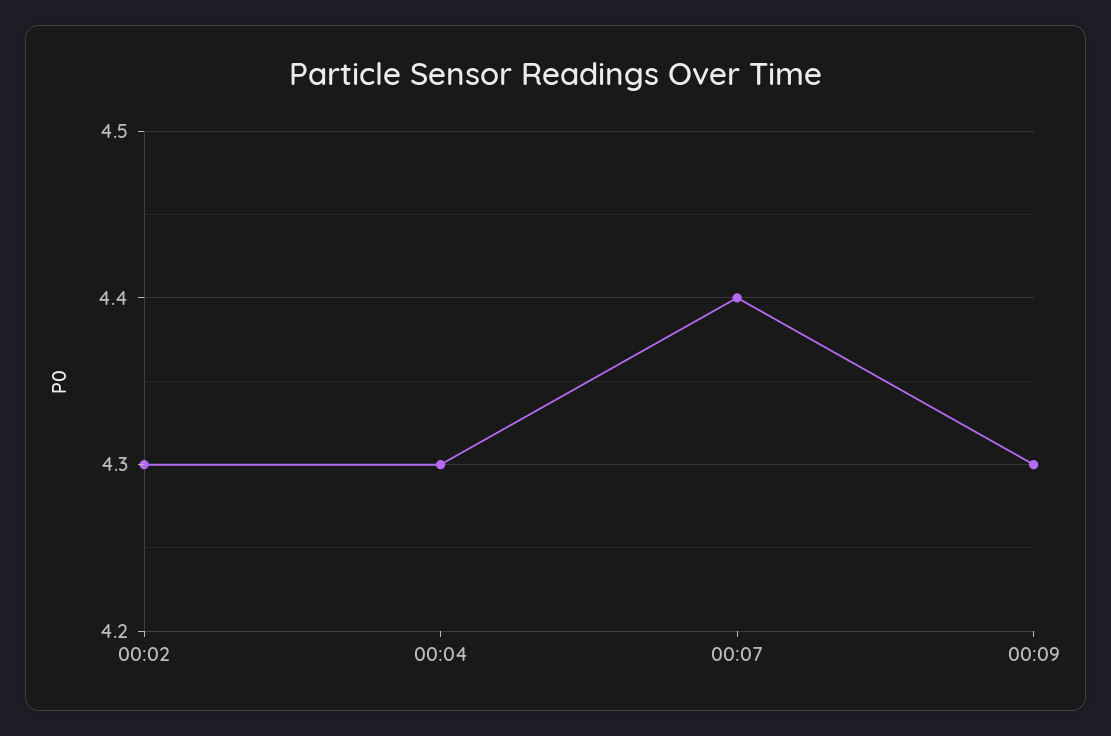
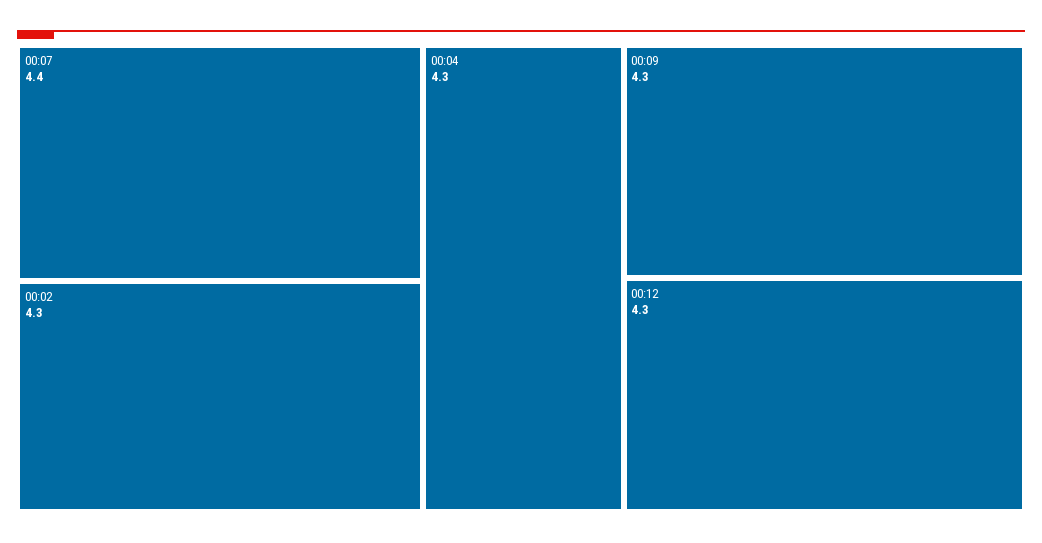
00:12: none -> 4.3

